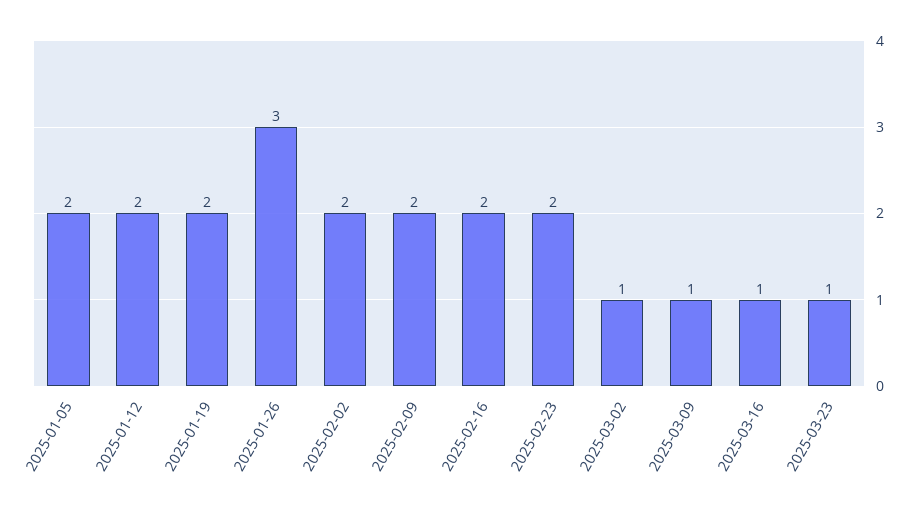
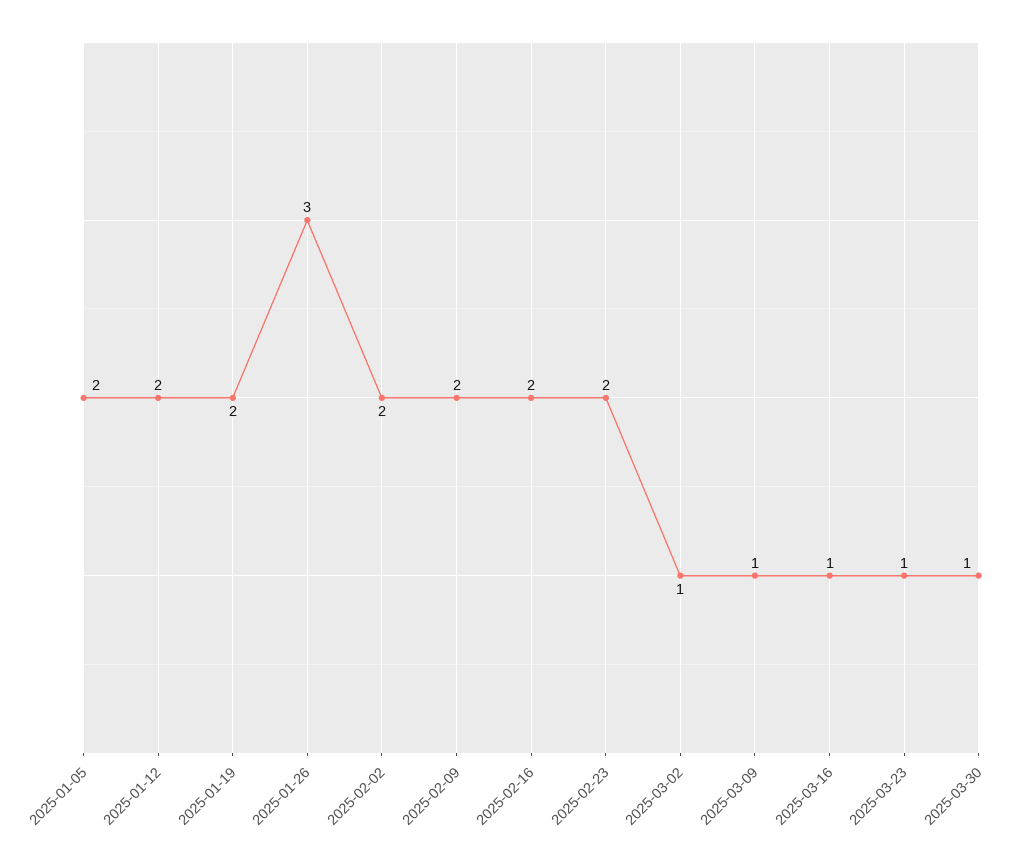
2025-03-30: none -> 1

